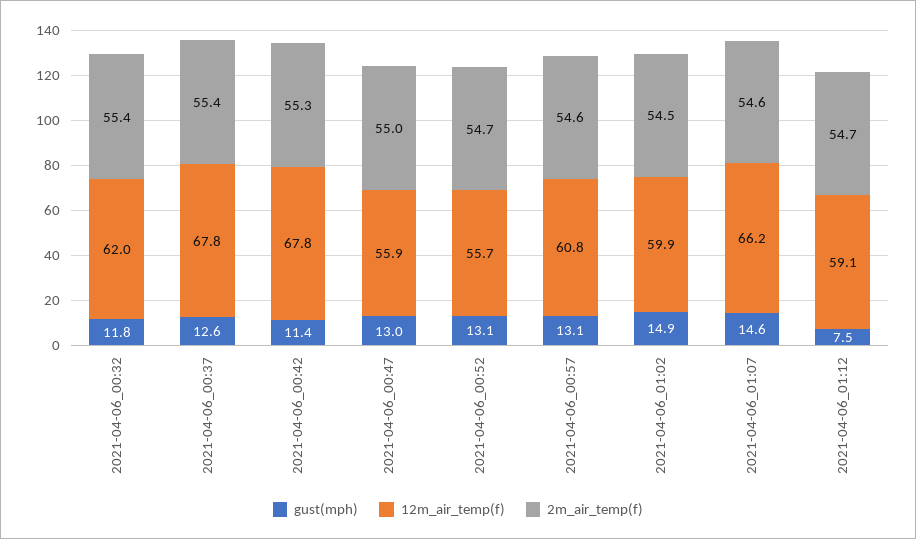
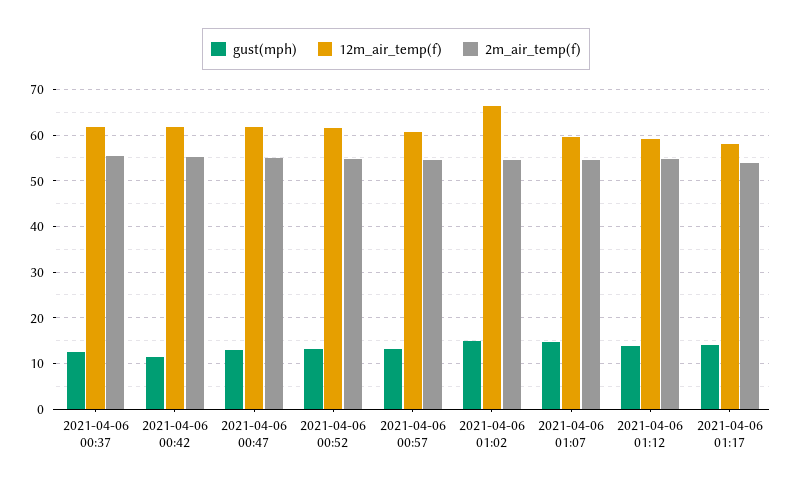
gust(mph), 2021-04-06_00:32: 11.8 -> none
12m_air_temp(f), 2021-04-06_00:32: 62 -> none
2m_air_temp(f), 2021-04-06_00:32: 55.4 -> none
12m_air_temp(f), 2021-04-06_00:37: 67.8 -> 62
12m_air_temp(f), 2021-04-06_00:42: 67.8 -> 62
12m_air_temp(f), 2021-04-06_00:47: 55.9 -> 62
12m_air_temp(f), 2021-04-06_00:52: 55.7 -> 62
12m_air_temp(f), 2021-04-06_01:02: 59.9 -> 66
12m_air_temp(f), 2021-04-06_01:07: 66.2 -> 60
gust(mph), 2021-04-06_01:12: 7.5 -> 14
gust(mph), 2021-04-06 01:17: none -> 14
12m_air_temp(f), 2021-04-06 01:17: none -> 58
2m_air_temp(f), 2021-04-06 01:17: none -> 54

